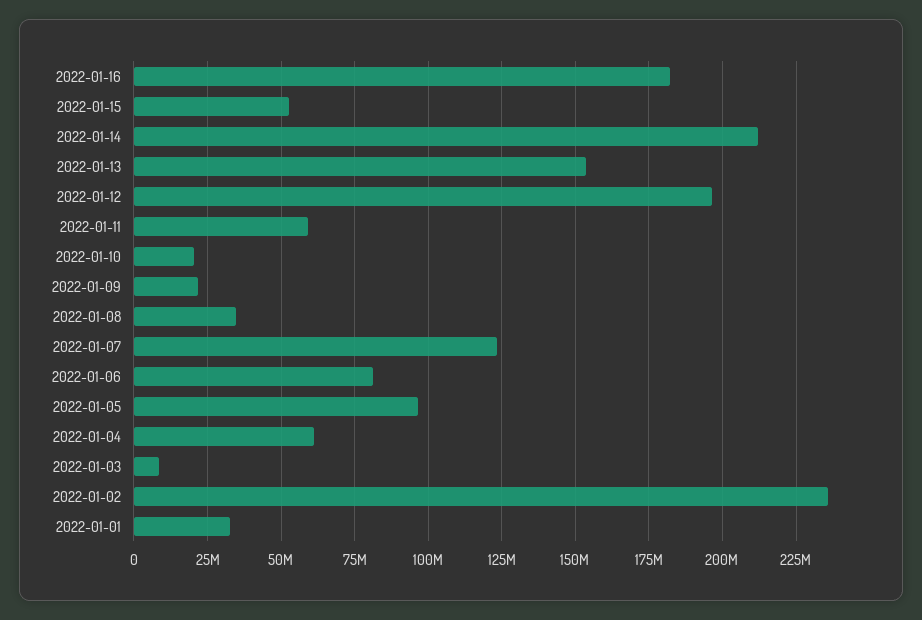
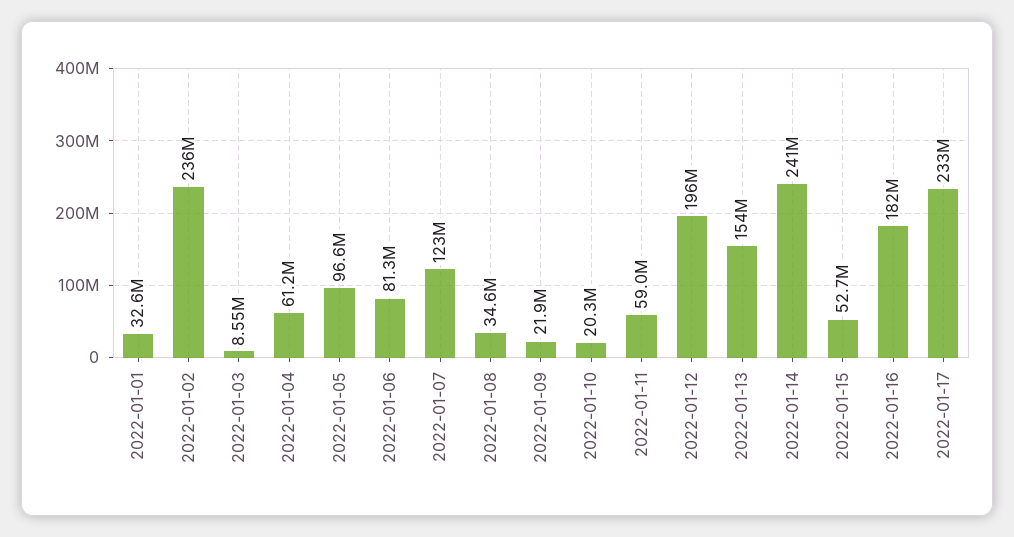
2022-01-14: 212500000 -> 241000000
2022-01-17: none -> 233000000

